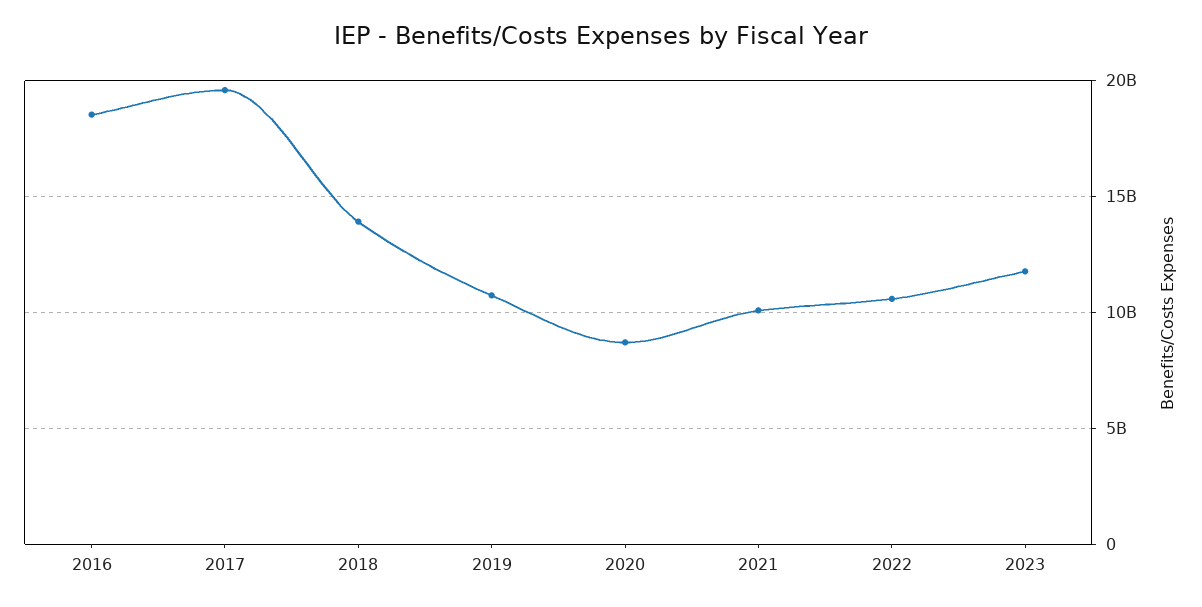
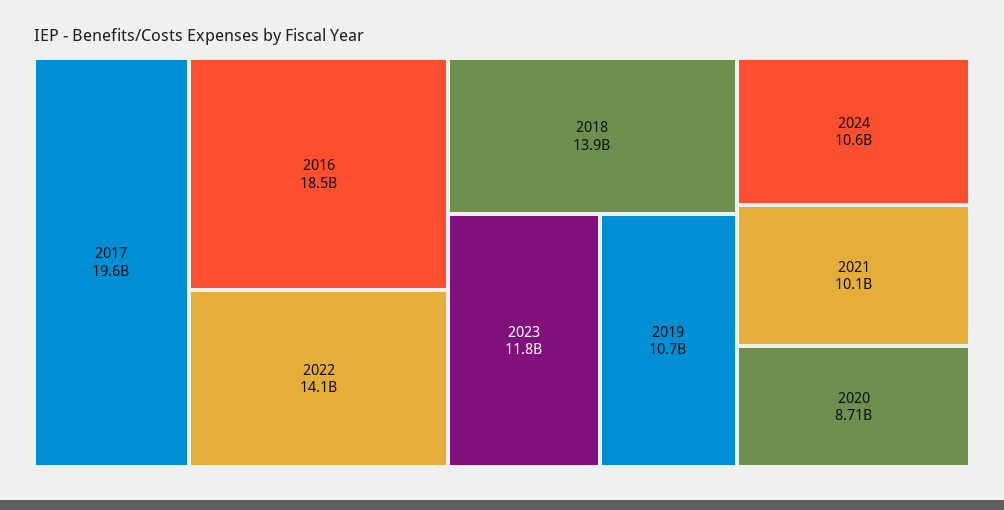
2022: 10500000000 -> 14100000000
2024: none -> 10600000000

